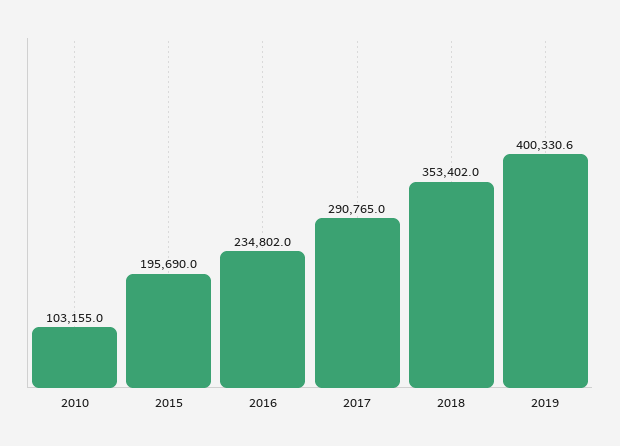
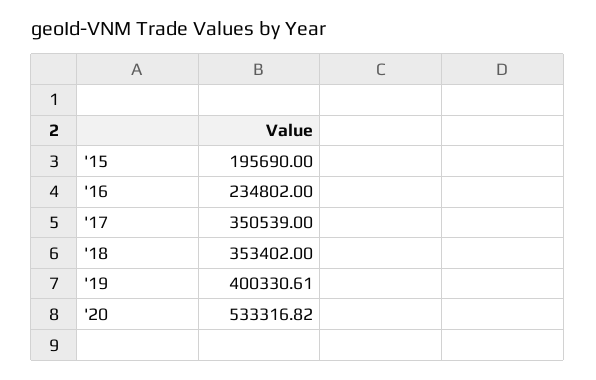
2010: 103155 -> none
2017: 290765 -> 350539
'20: none -> 533316.82

